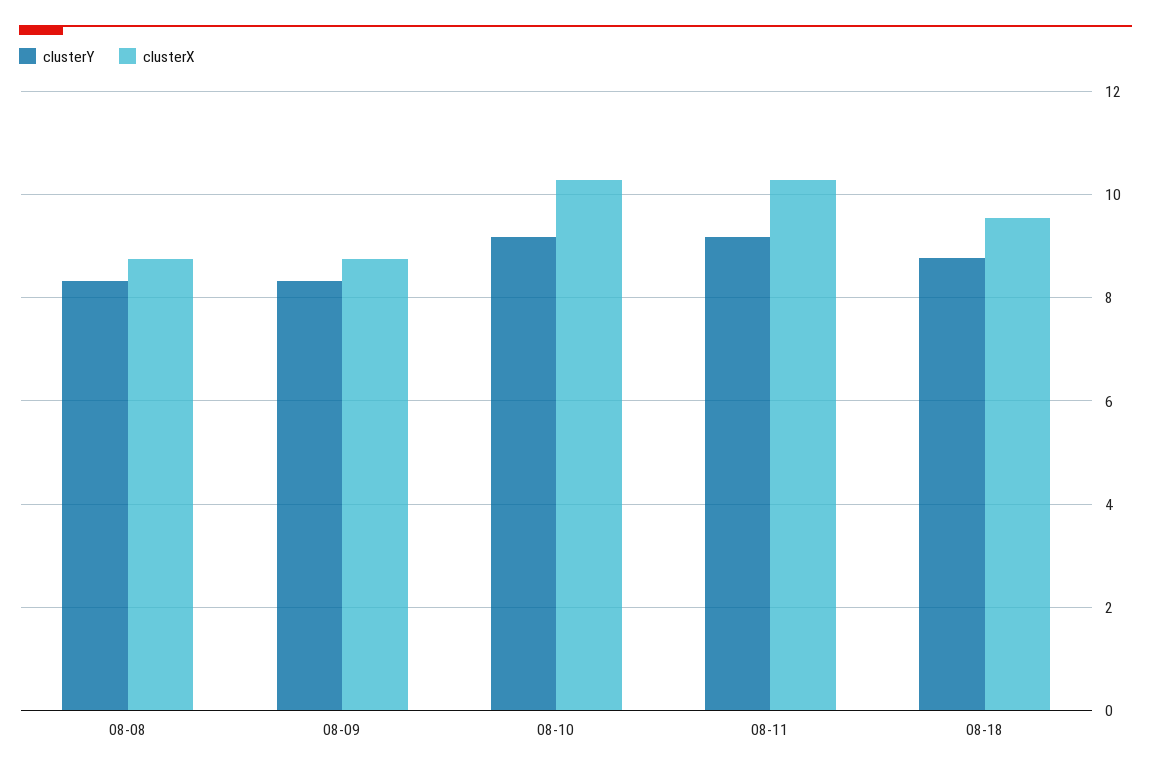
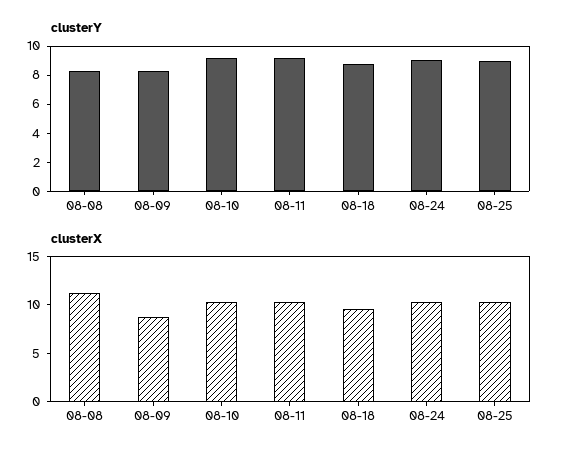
clusterX, 08-08: 8.8 -> 11
clusterY, 08-24: none -> 9
clusterY, 08-25: none -> 9
clusterX, 08-24: none -> 10
clusterX, 08-25: none -> 10

